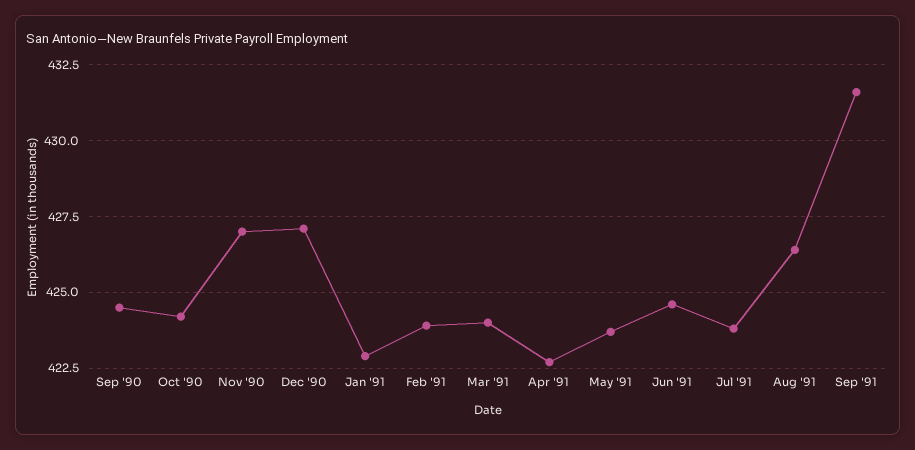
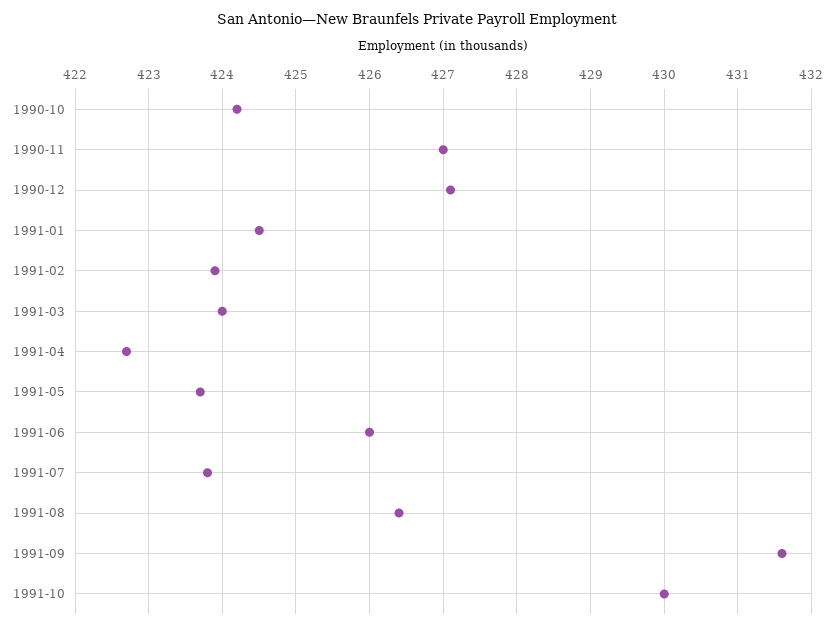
Sep '90: 424.5 -> none
Jan '91: 423 -> 424.5
Jun '91: 424.5 -> 426
1991-10: none -> 430

